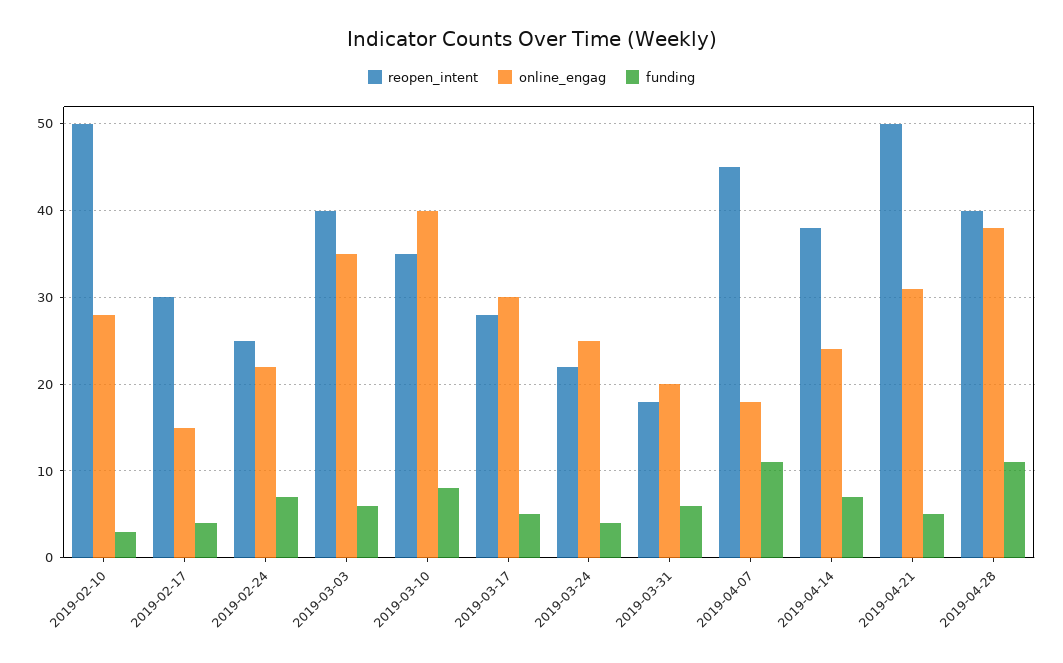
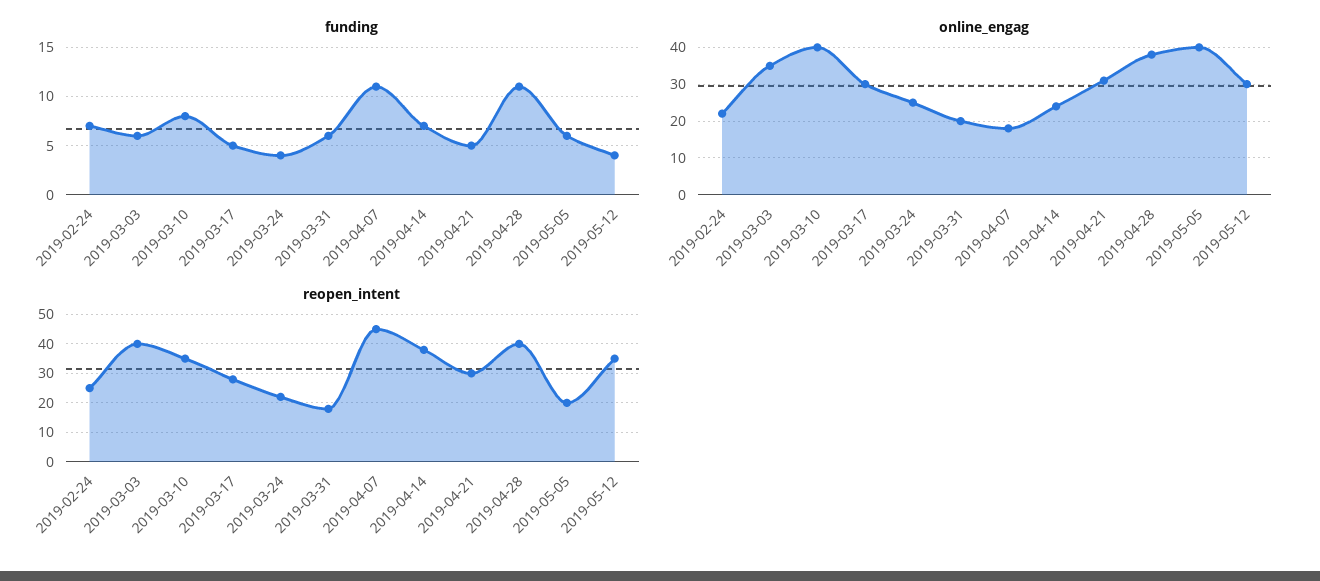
reopen_intent, 2019-02-10: 50 -> none
online_engag, 2019-02-10: 28 -> none
funding, 2019-02-10: 3 -> none
reopen_intent, 2019-02-17: 30 -> none
online_engag, 2019-02-17: 15 -> none
funding, 2019-02-17: 4 -> none
reopen_intent, 2019-04-21: 50 -> 30
funding, 2019-05-05: none -> 6
funding, 2019-05-12: none -> 4
online_engag, 2019-05-05: none -> 40
online_engag, 2019-05-12: none -> 30
reopen_intent, 2019-05-05: none -> 20
reopen_intent, 2019-05-12: none -> 35

